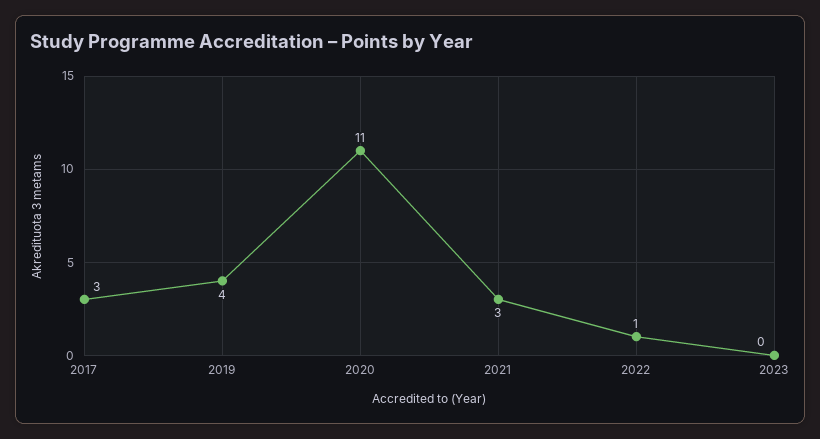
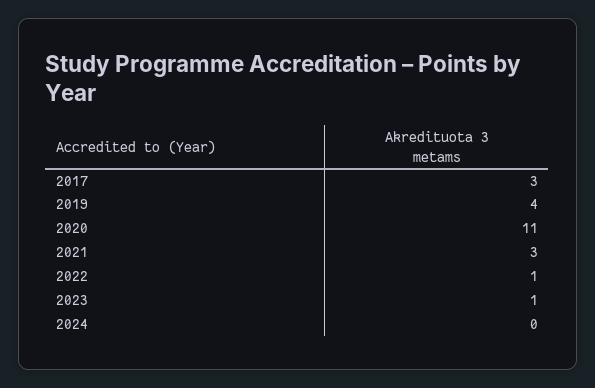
2023: 0 -> 1
2024: none -> 0

